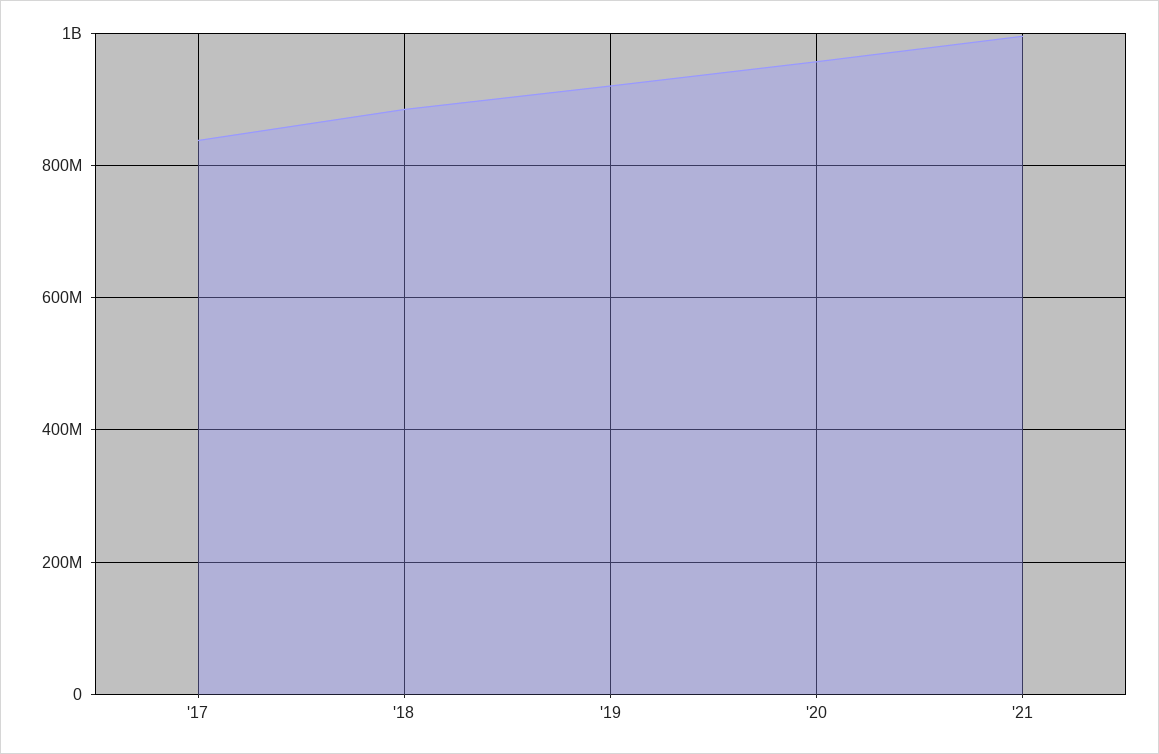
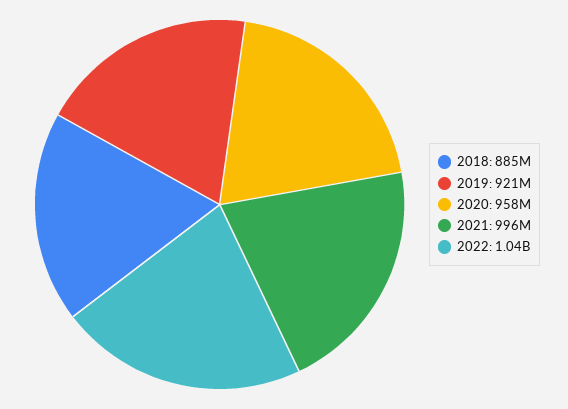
'17: 840000000 -> none
2022: none -> 1040000000

